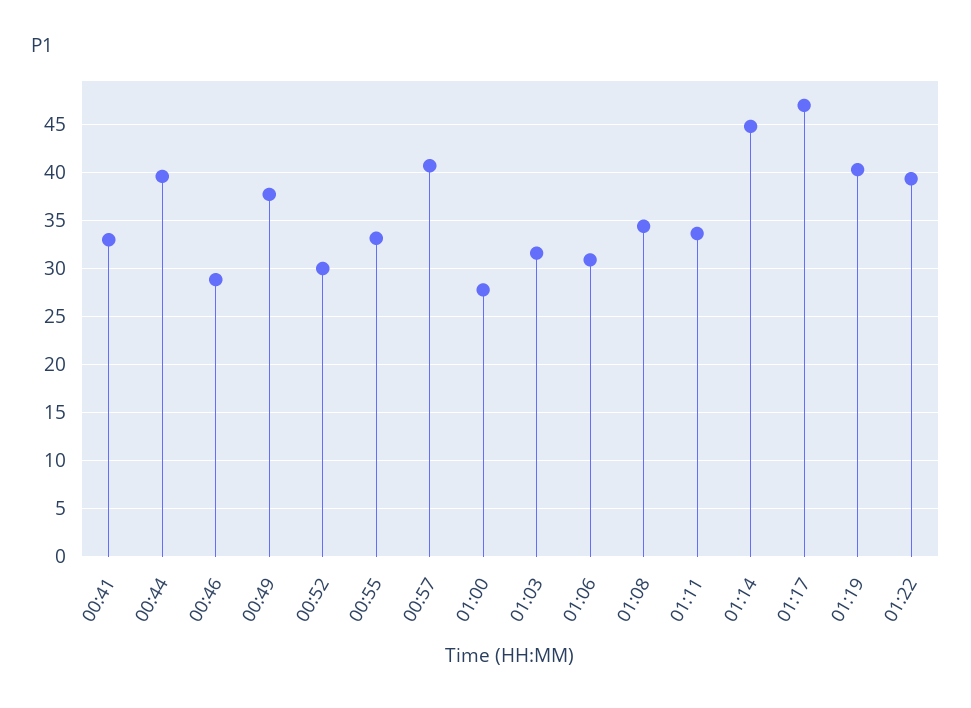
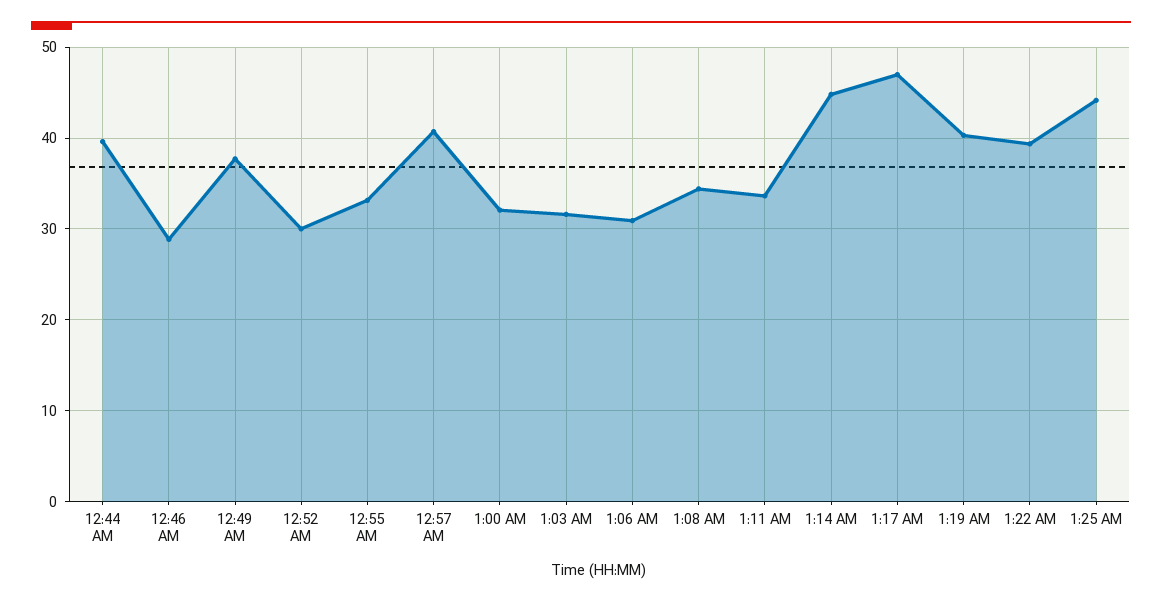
00:41: 33 -> none
01:00: 28 -> 32
1:25 AM: none -> 44

